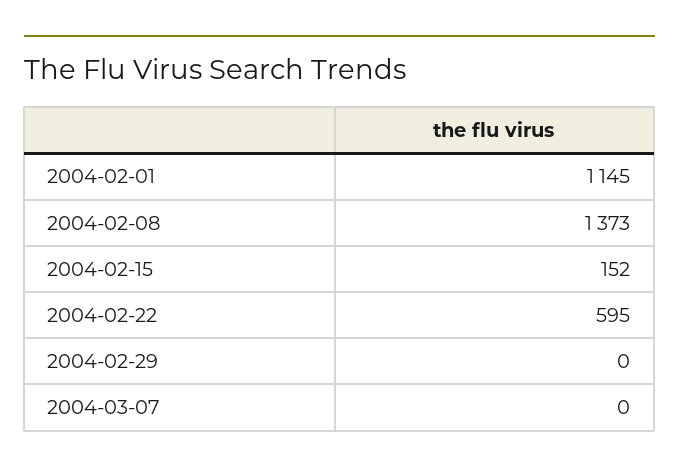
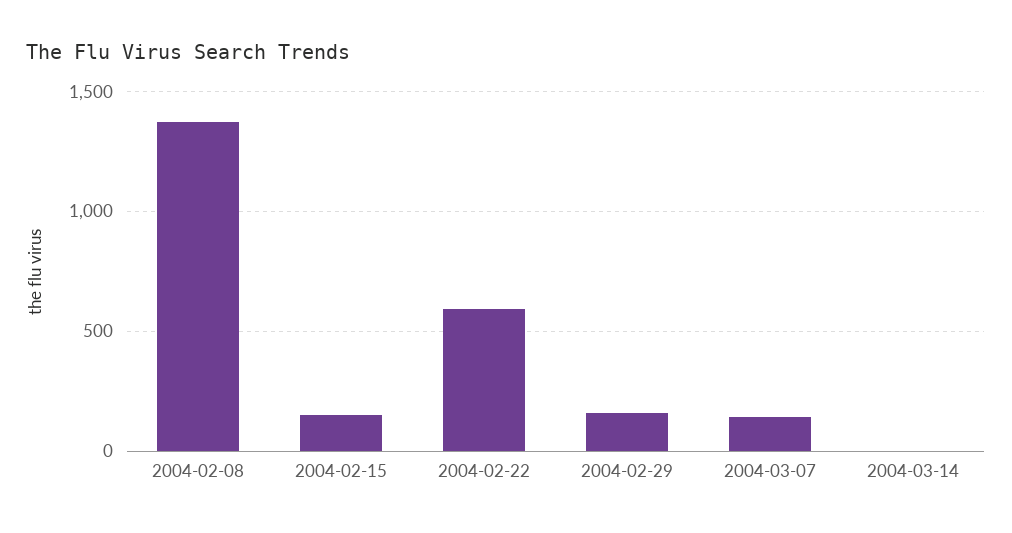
2004-02-01: 1145 -> none
2004-02-29: 0 -> 150
2004-03-07: 0 -> 150
2004-03-14: none -> 0

